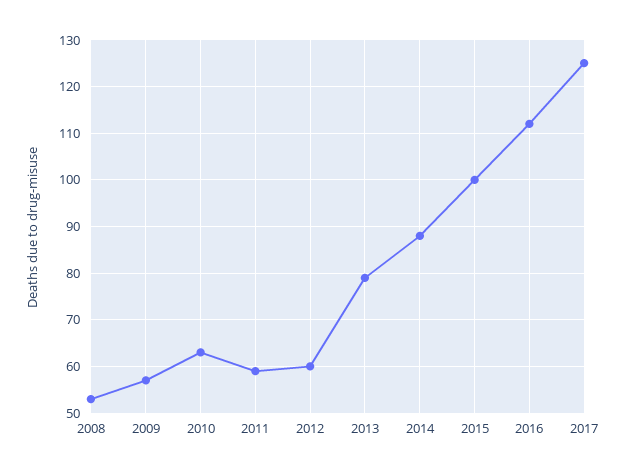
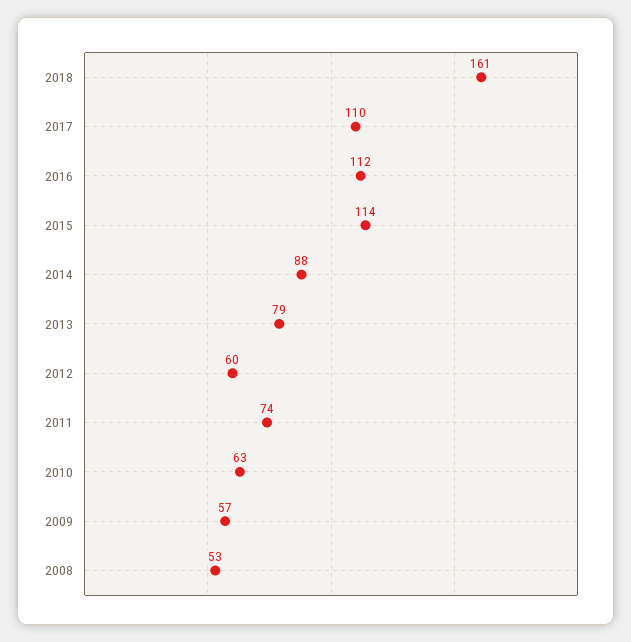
2011: 60 -> 74
2015: 100 -> 114
2017: 125 -> 110
2018: none -> 161

